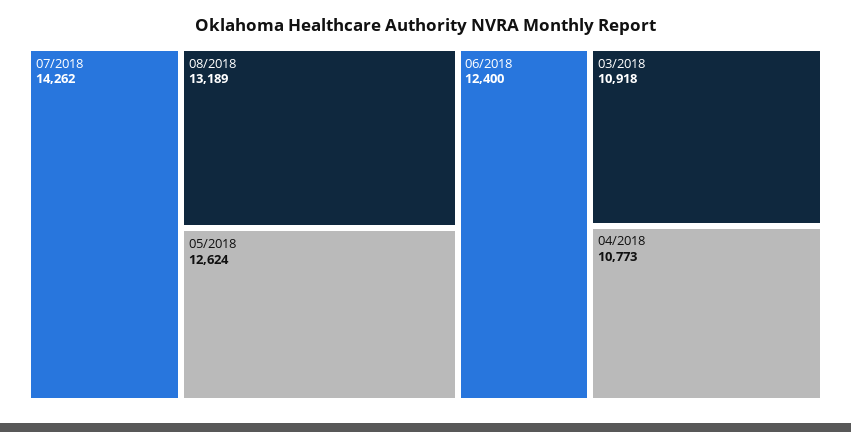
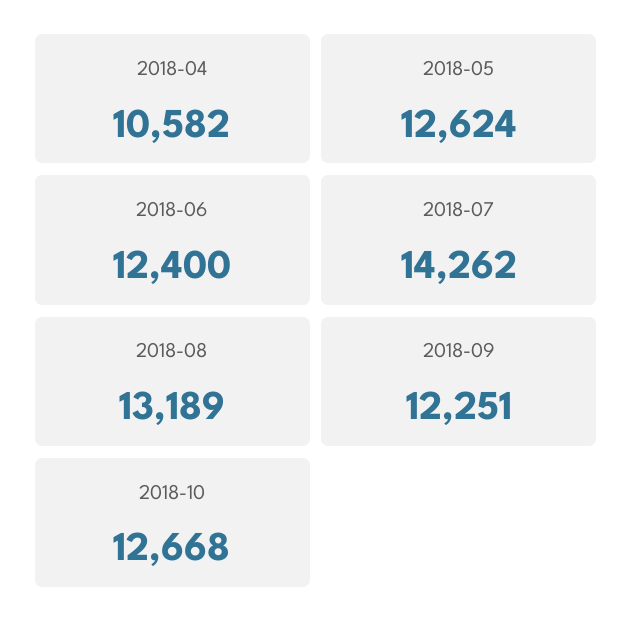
03/2018: 10918 -> none
04/2018: 10773 -> 10582
2018-09: none -> 12251
2018-10: none -> 12668

